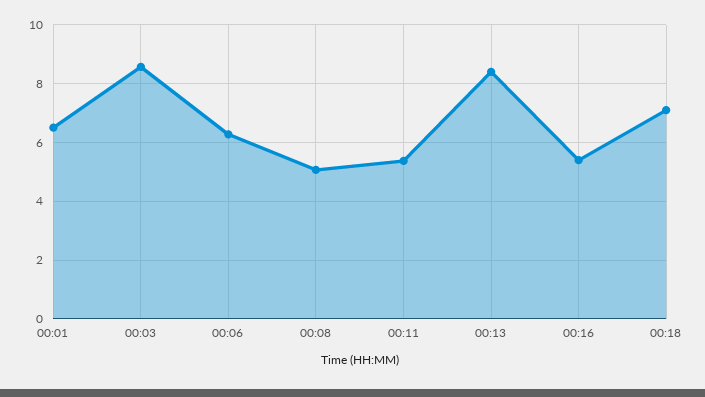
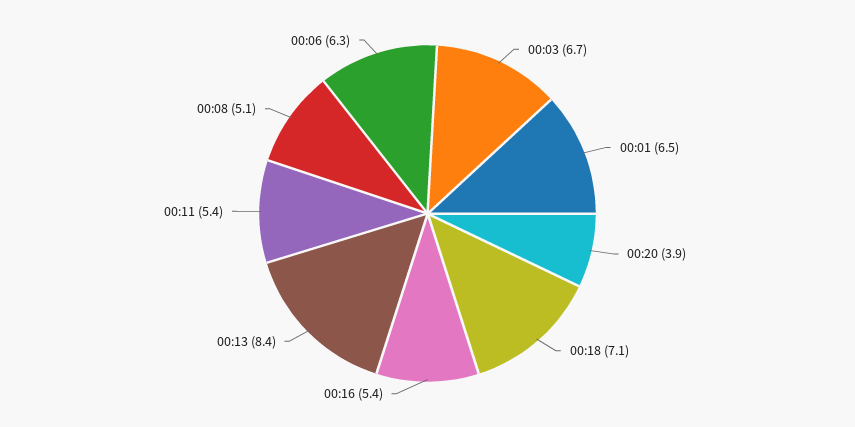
00:03: 8.5 -> 6.7
00:20: none -> 3.9

